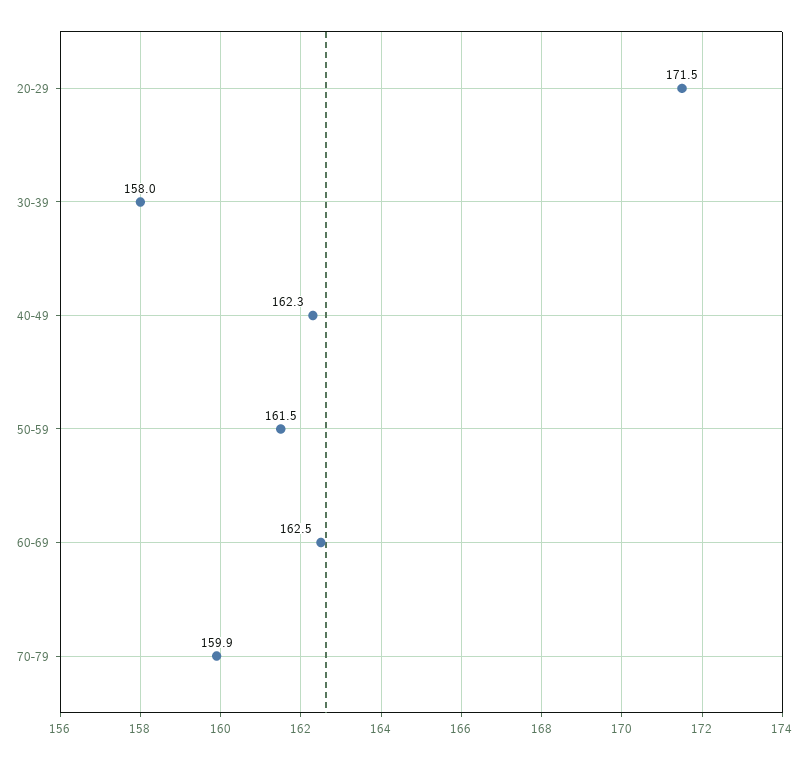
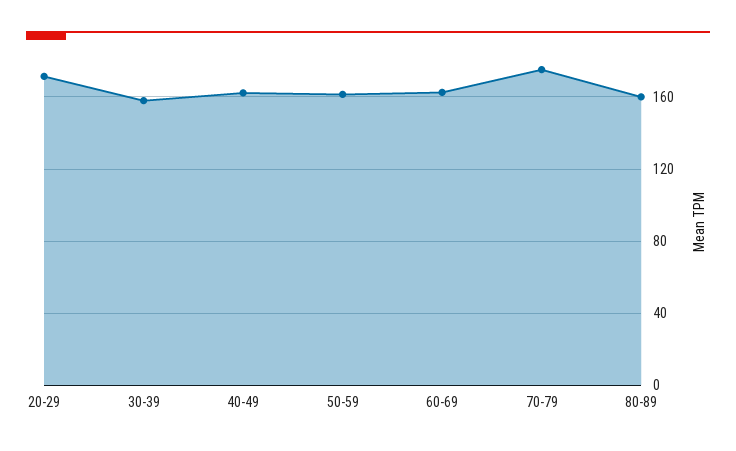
70-79: 159.9 -> 175
80-89: none -> 160

